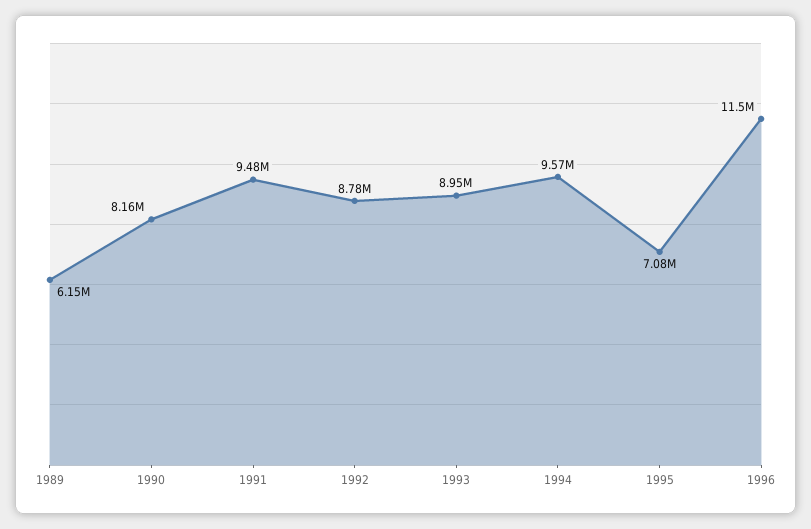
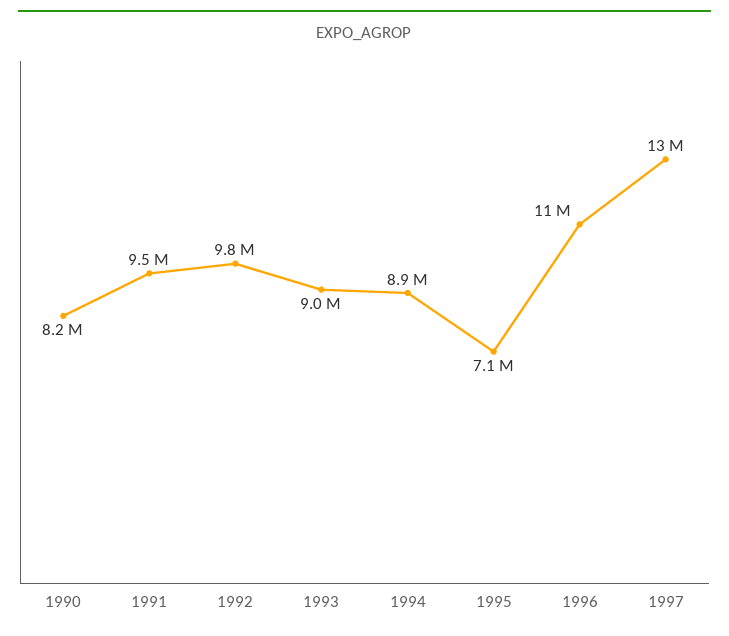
1989: 6150000 -> none
1992: 8780000 -> 9800000
1994: 9570000 -> 8900000
1997: none -> 13000000

